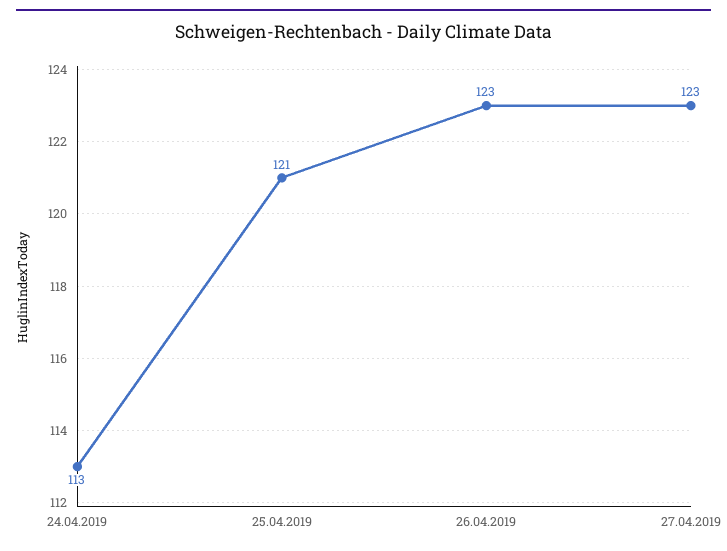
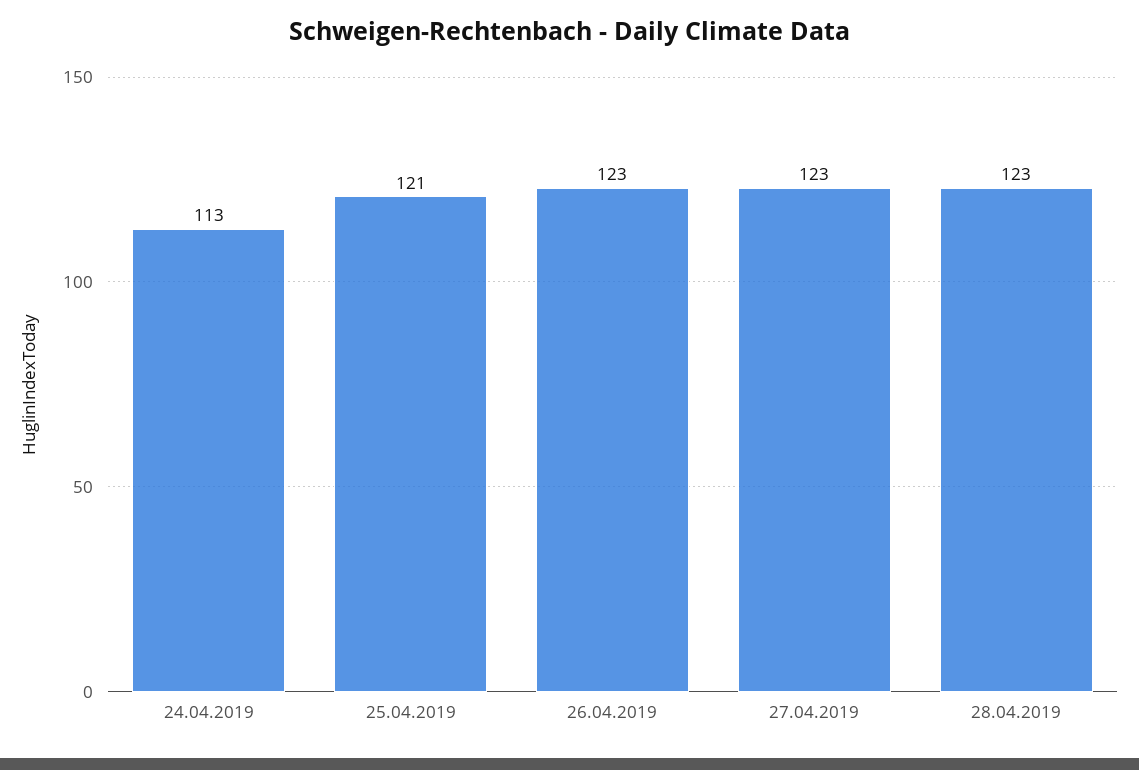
28.04.2019: none -> 123

